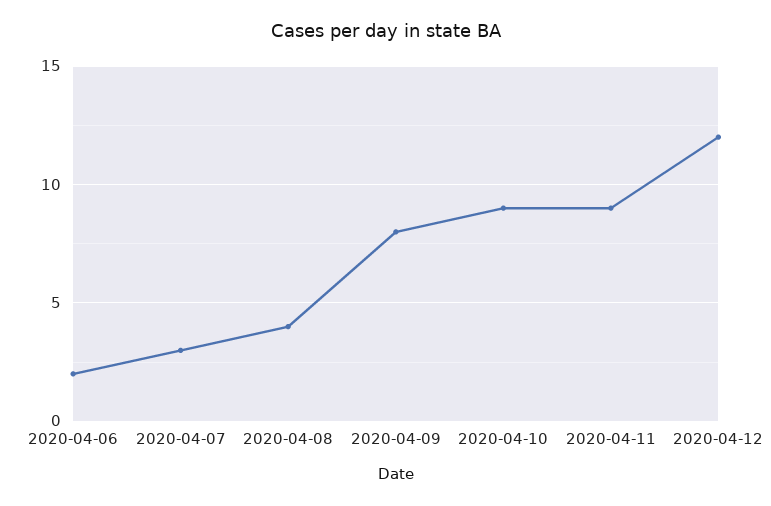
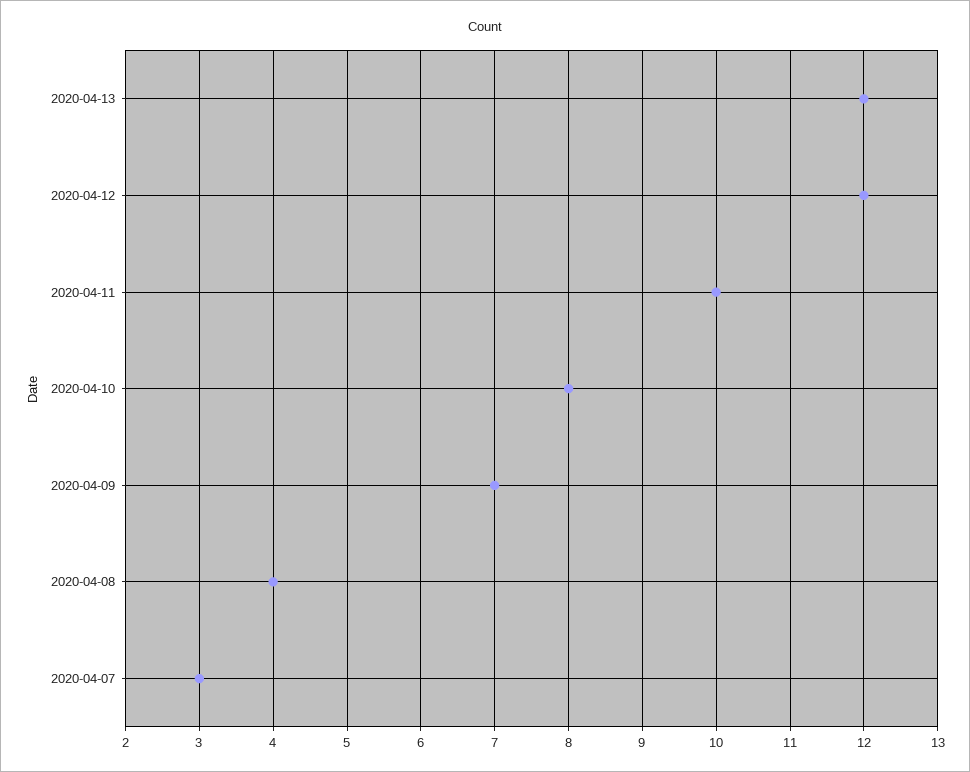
2020-04-06: 2 -> none
2020-04-09: 8 -> 7
2020-04-10: 9 -> 8
2020-04-11: 9 -> 10
2020-04-13: none -> 12

